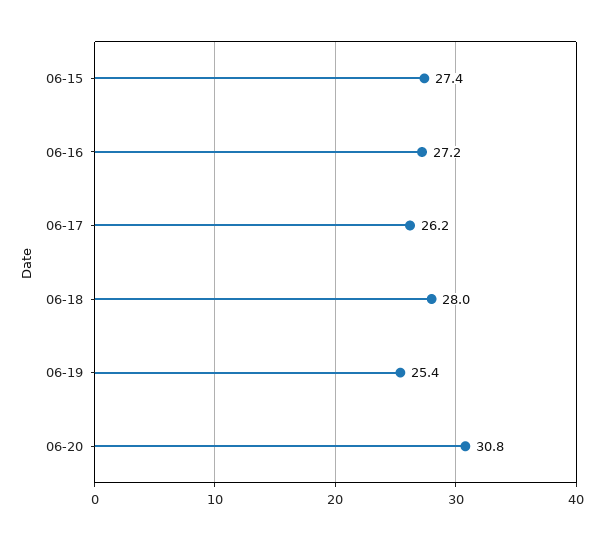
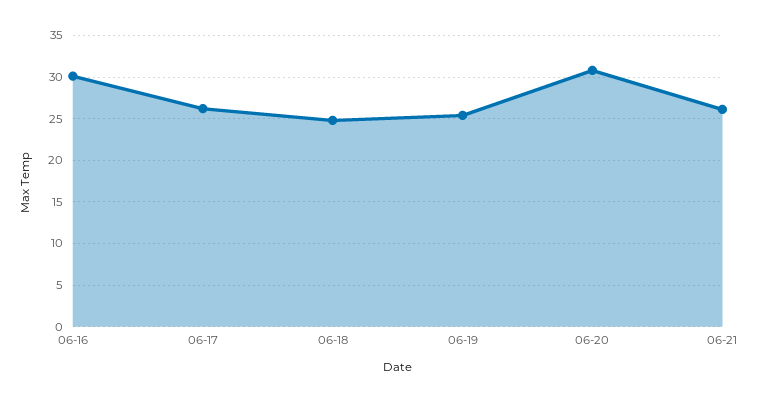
06-15: 27.4 -> none
06-16: 27.2 -> 30
06-18: 28 -> 25
06-21: none -> 26

